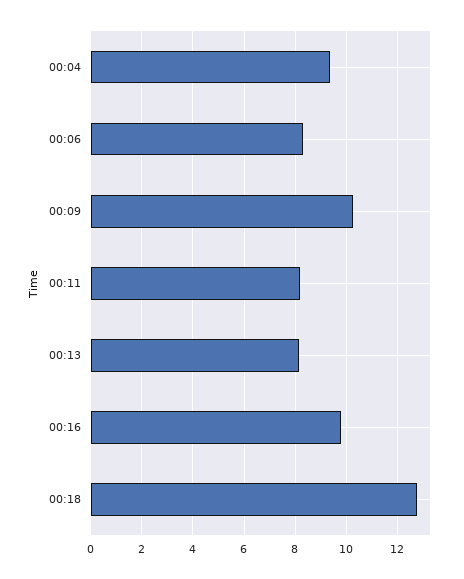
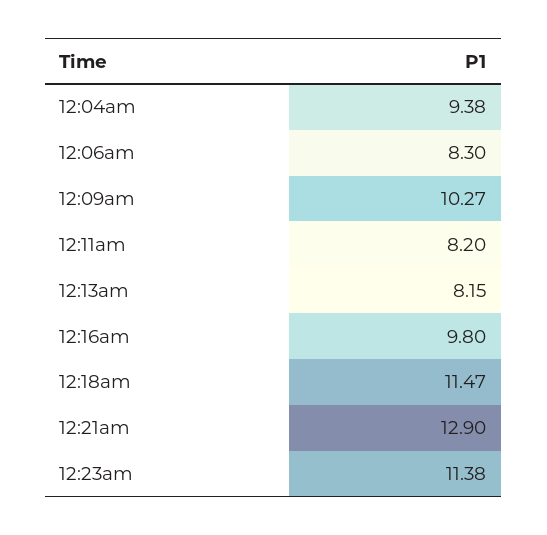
00:18: 12.75 -> 11.47
12:21am: none -> 12.9
12:23am: none -> 11.38

